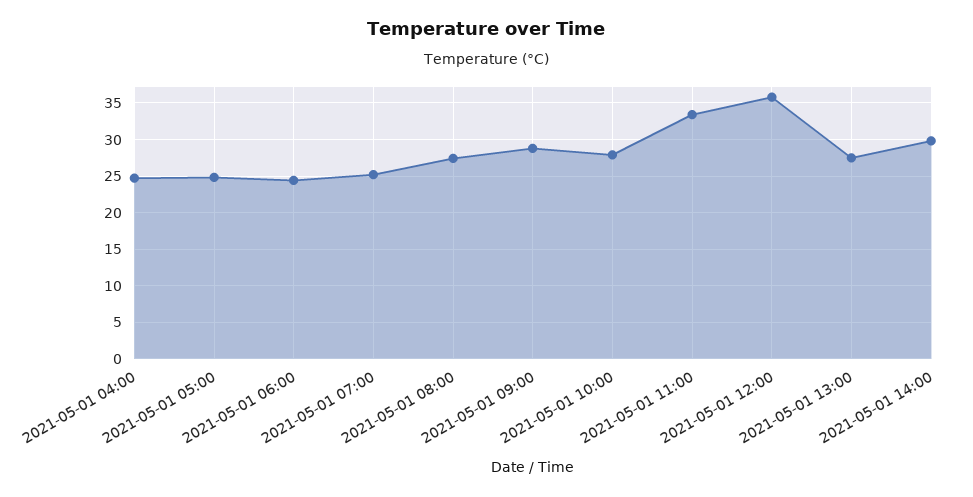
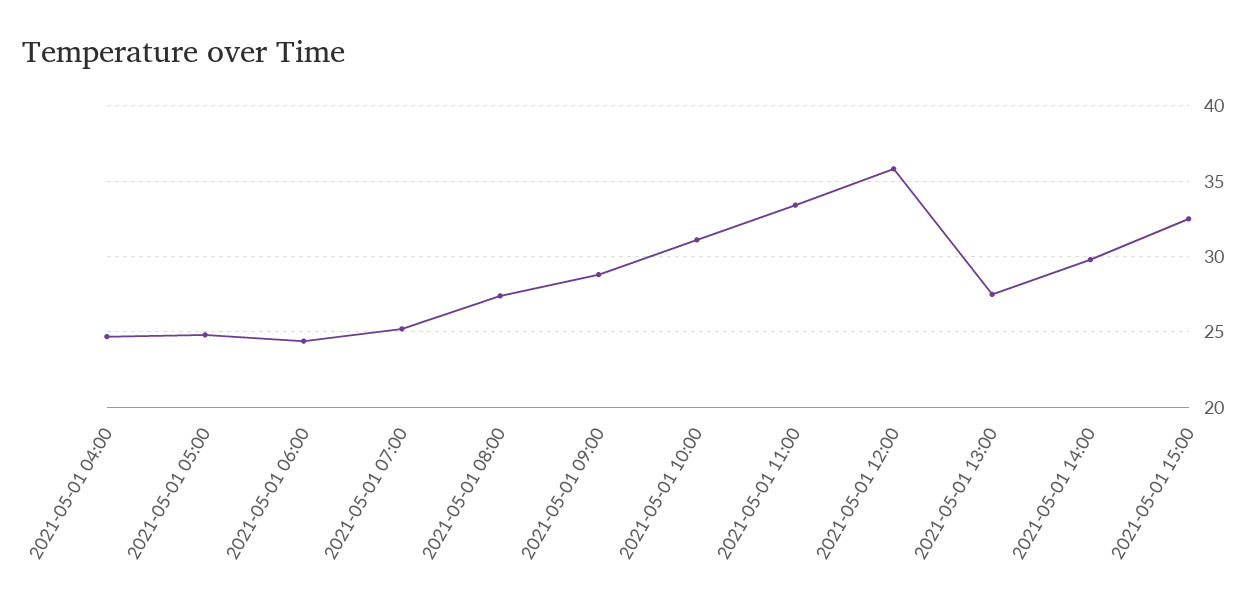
2021-05-01 10:00: 28 -> 31
2021-05-01 15:00: none -> 32.5

